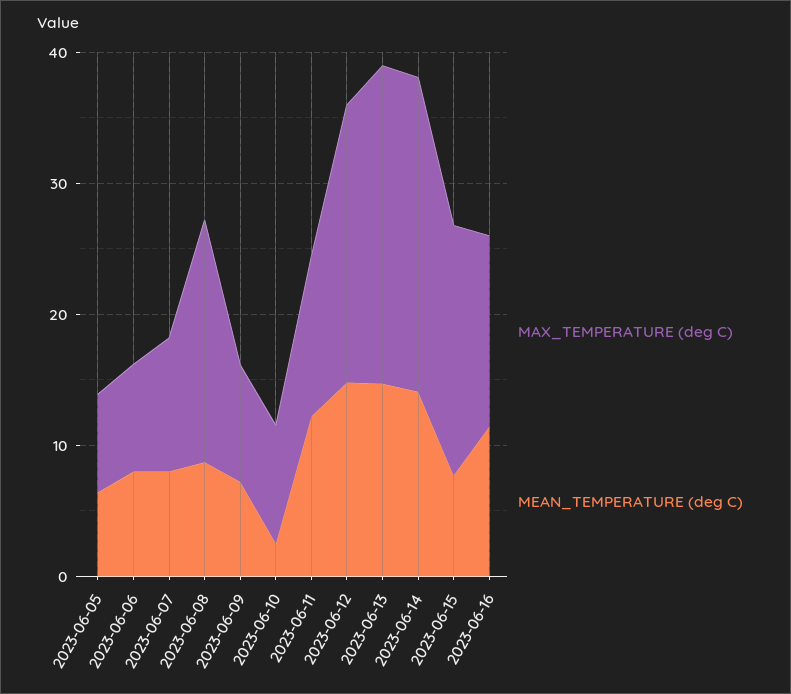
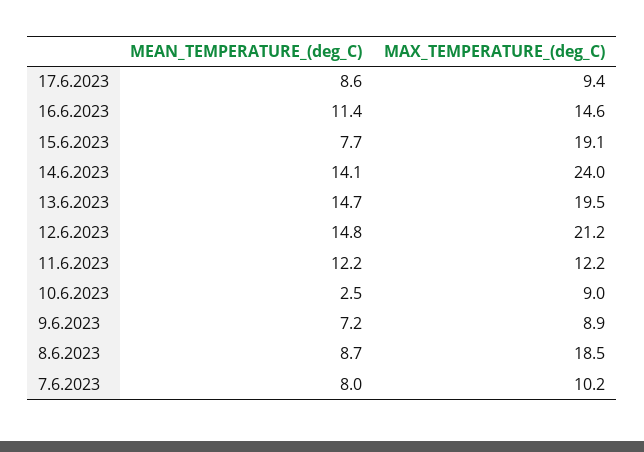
MAX_TEMPERATURE (deg C), 2023-06-05: 8 -> none
MEAN_TEMPERATURE (deg C), 2023-06-05: 6 -> none
MAX_TEMPERATURE (deg C), 2023-06-06: 8 -> none
MEAN_TEMPERATURE (deg C), 2023-06-06: 8 -> none
MAX_TEMPERATURE (deg C), 2023-06-13: 24 -> 19.5
MEAN_TEMPERATURE (deg C), 17.6.2023: none -> 8.6
MAX_TEMPERATURE (deg C), 17.6.2023: none -> 9.4

